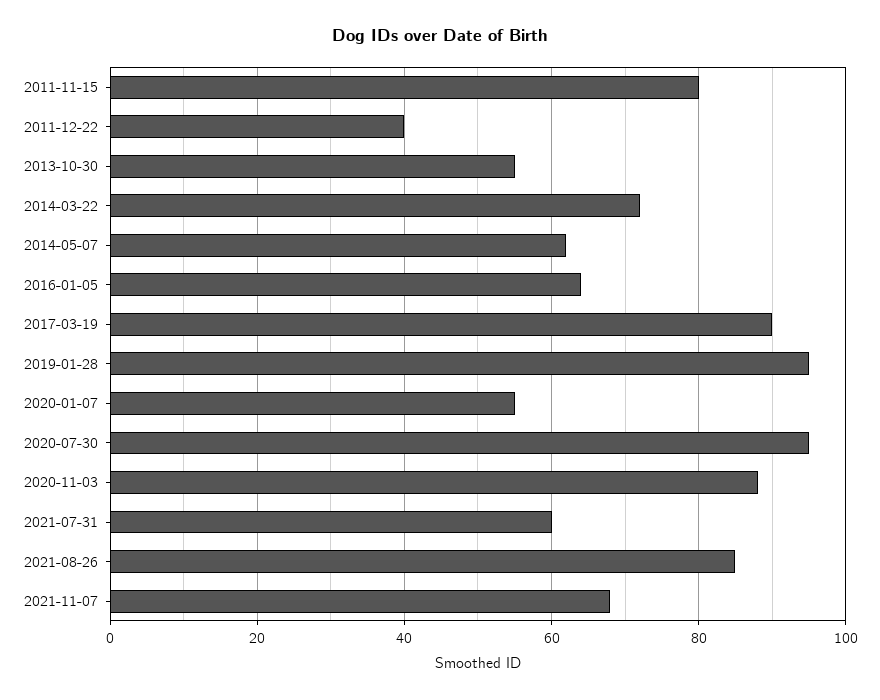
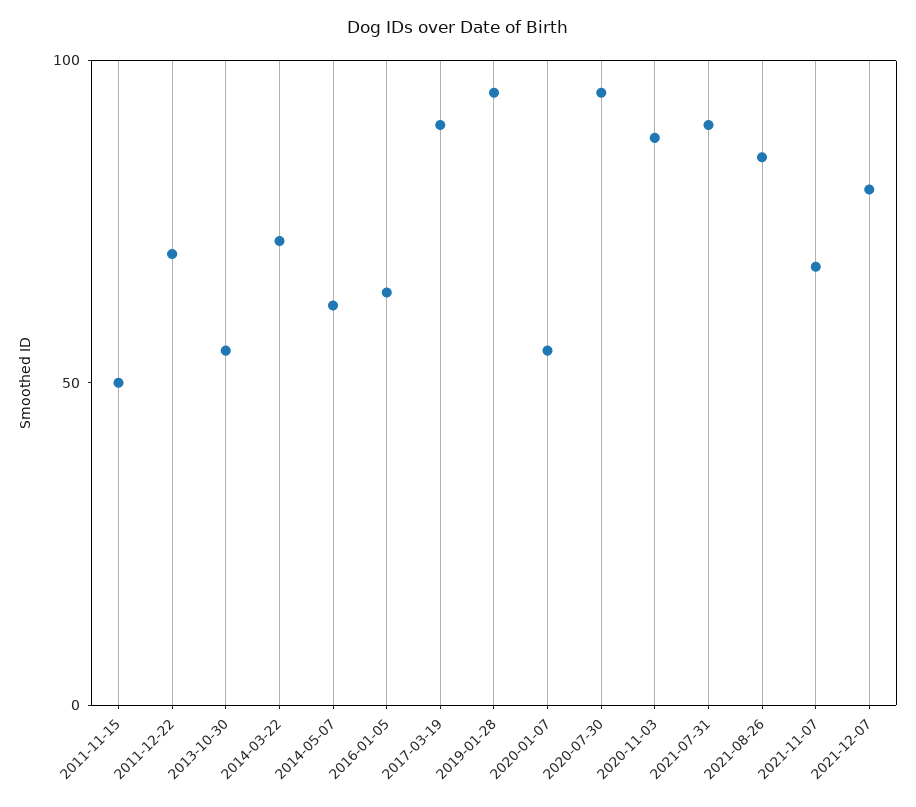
2011-11-15: 80 -> 50
2011-12-22: 40 -> 70
2021-07-31: 60 -> 90
2021-12-07: none -> 80

